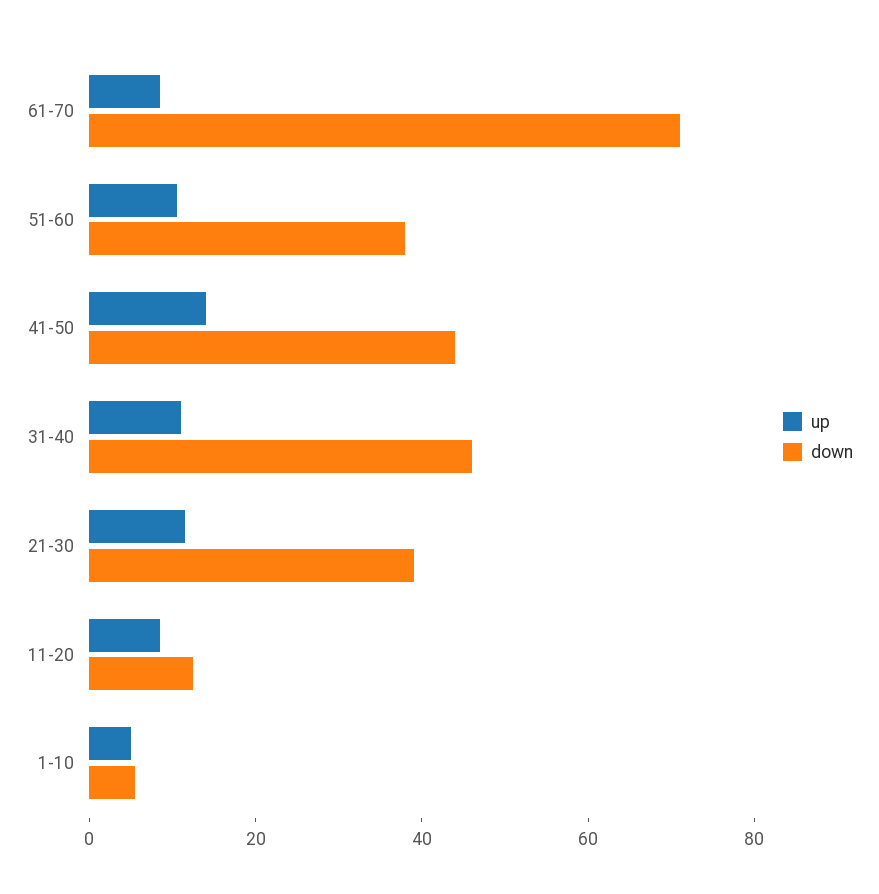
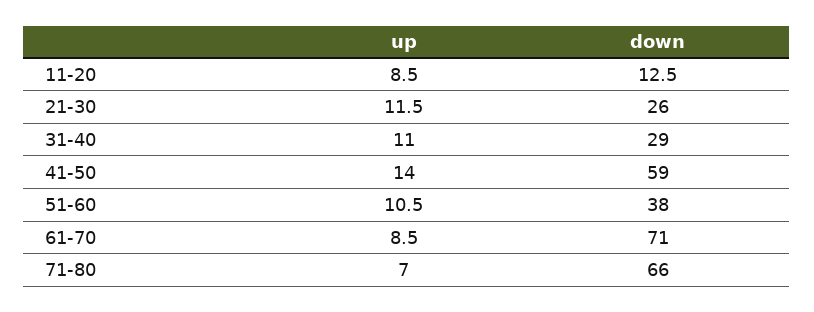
down, 41-50: 45 -> 59
down, 31-40: 45 -> 29
down, 21-30: 40 -> 26
up, 1-10: 5 -> none
down, 1-10: 5 -> none
up, 71-80: none -> 7
down, 71-80: none -> 66

